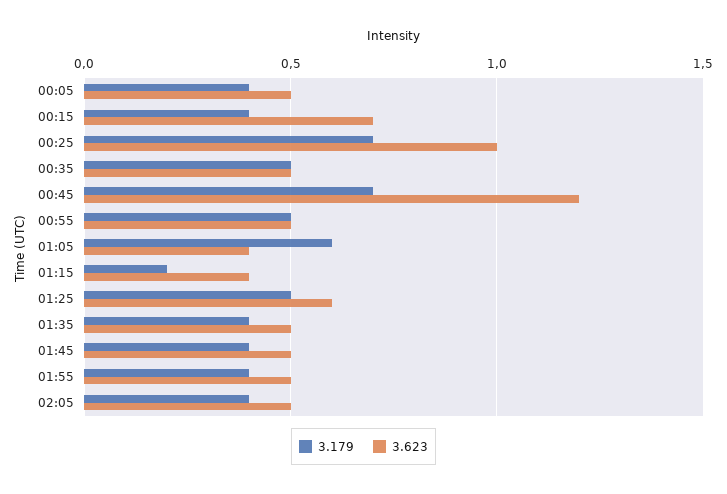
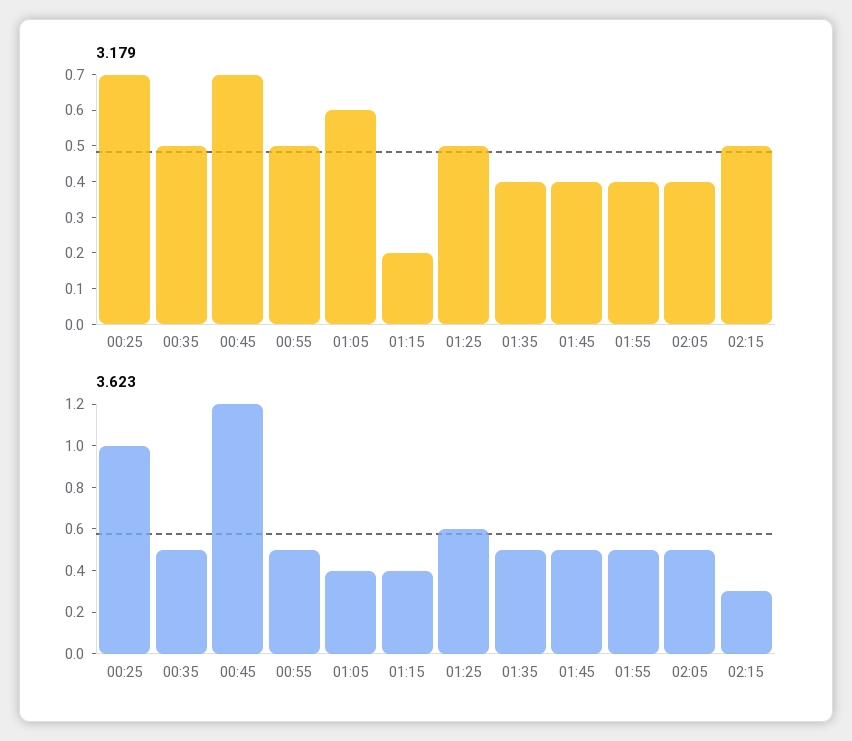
3.179, 00:05: 0.4 -> none
3.623, 00:05: 0.5 -> none
3.179, 00:15: 0.4 -> none
3.623, 00:15: 0.7 -> none
3.179, 02:15: none -> 0.5
3.623, 02:15: none -> 0.3

